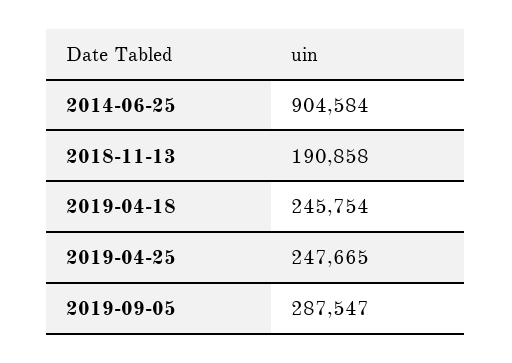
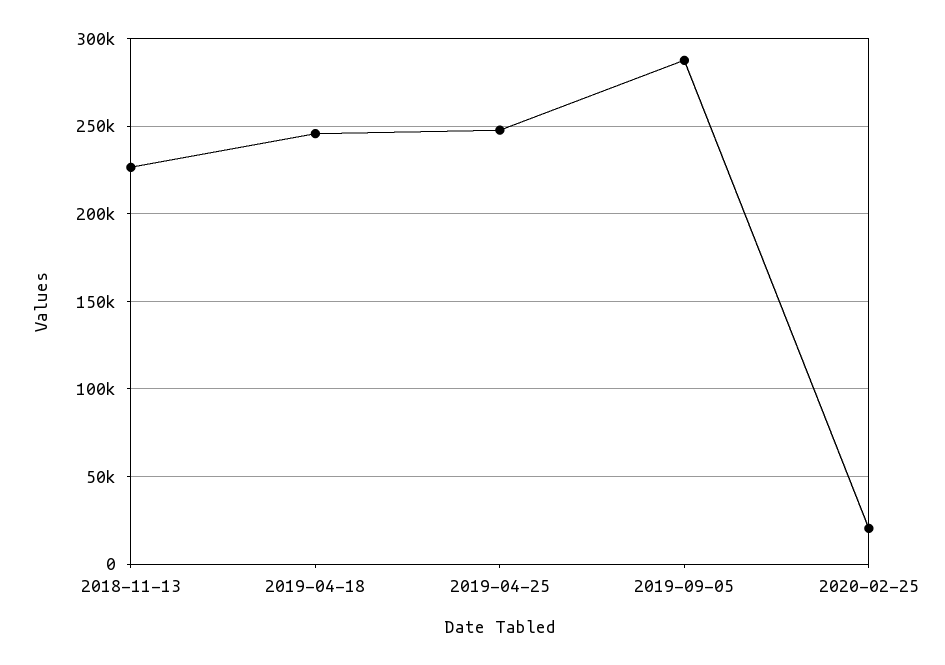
2014-06-25: 904584 -> none
2018-11-13: 190858 -> 225000
2020-02-25: none -> 20000

